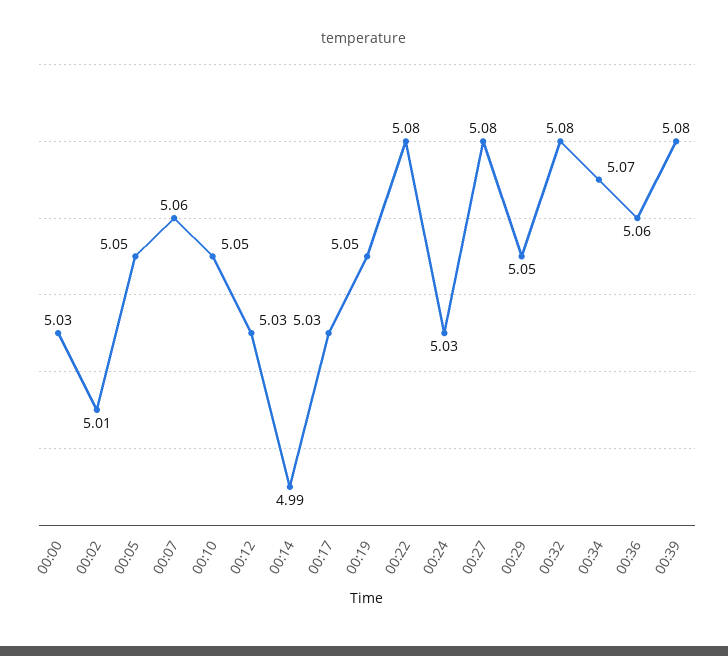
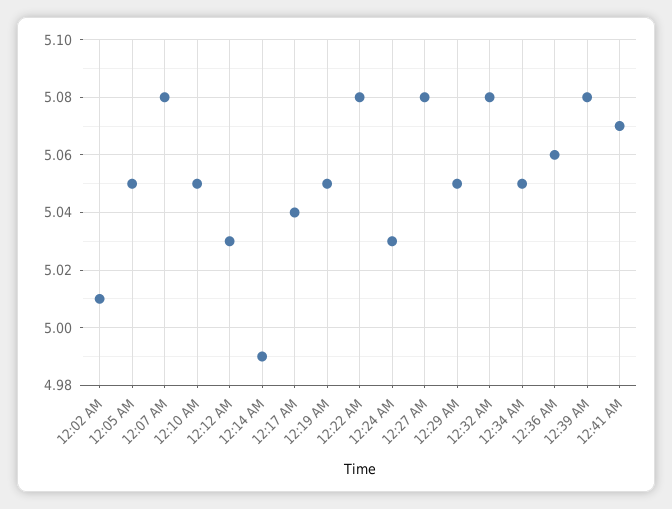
00:00: 5.03 -> none
00:07: 5.06 -> 5.08
00:17: 5.03 -> 5.04
00:34: 5.07 -> 5.05
12:41 AM: none -> 5.07

